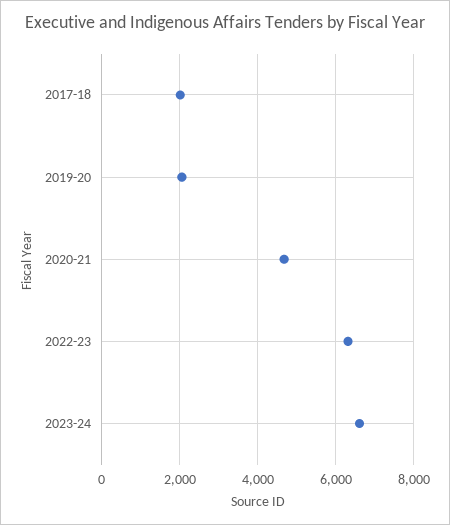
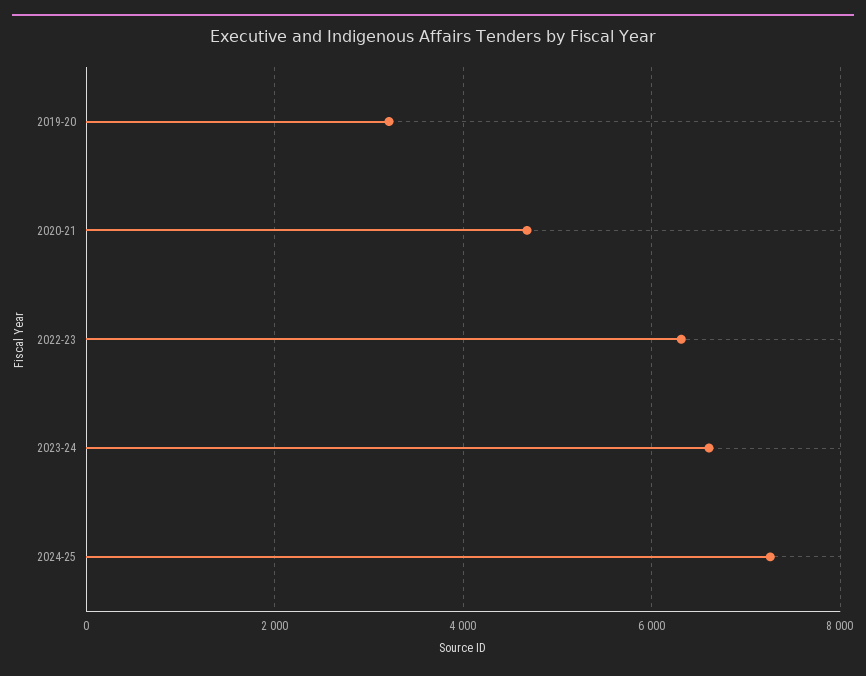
2017-18: 2000 -> none
2019-20: 2000 -> 3200
2024-25: none -> 7200

